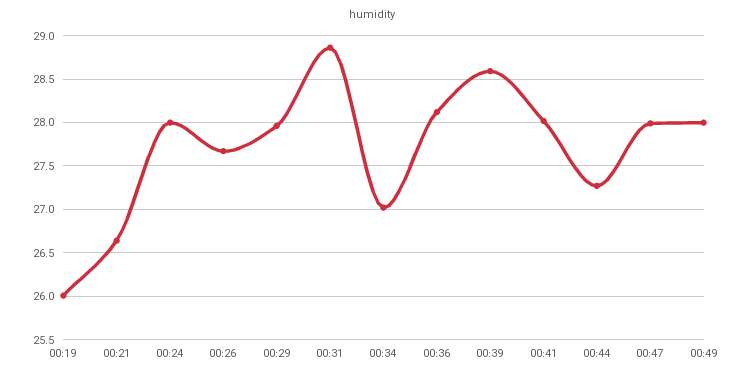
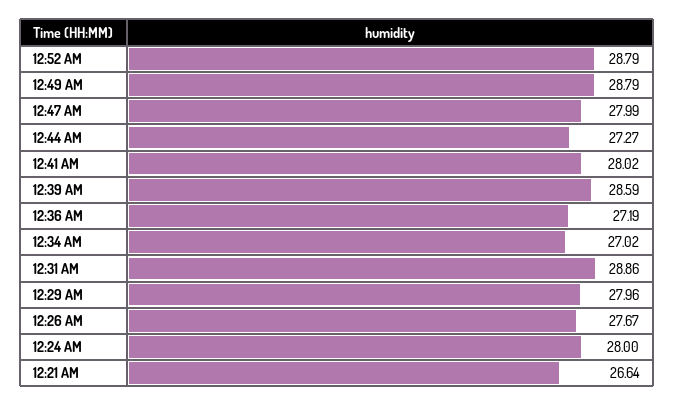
00:19: 26 -> none
00:36: 28.1 -> 27.19
00:49: 28 -> 28.79
12:52 AM: none -> 28.79

